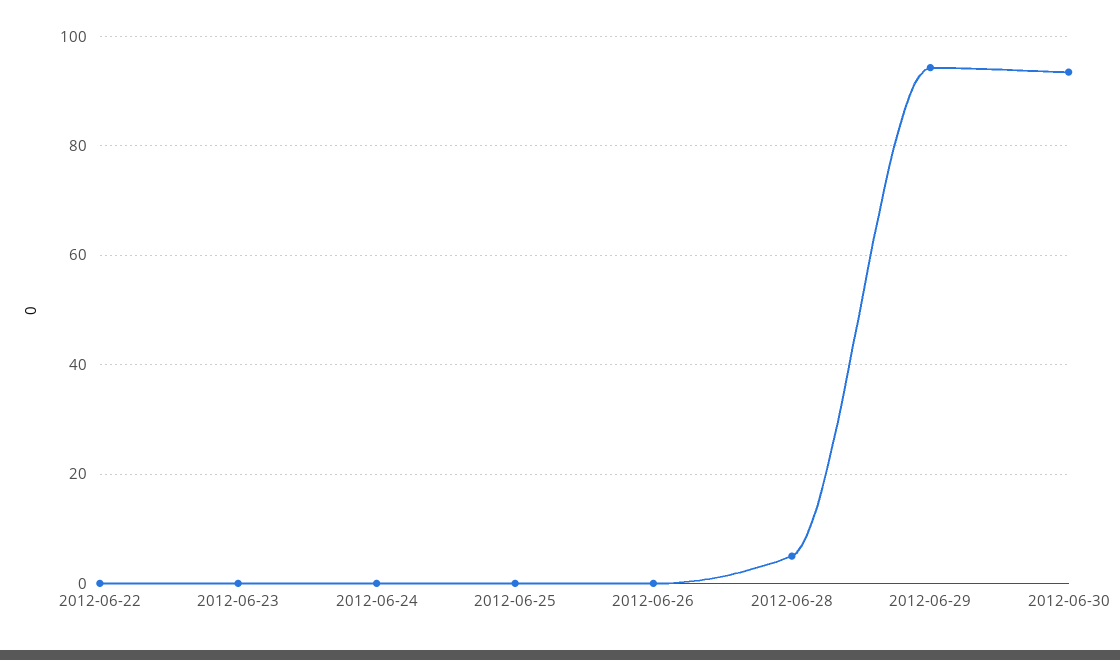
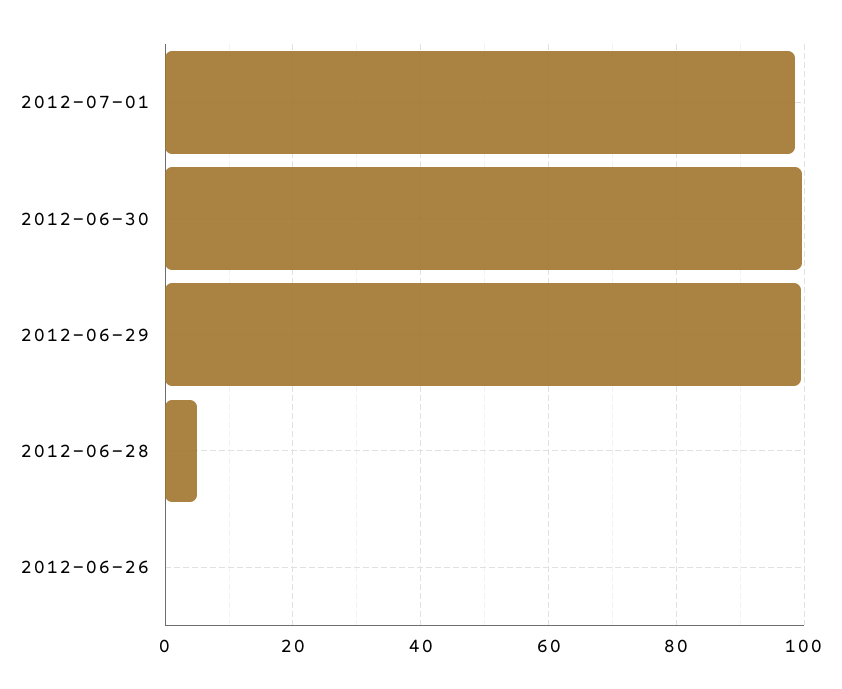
2012-06-22: 0 -> none
2012-06-23: 0 -> none
2012-06-24: 0 -> none
2012-06-25: 0 -> none
2012-06-29: 94 -> 100
2012-06-30: 94 -> 100
2012-07-01: none -> 98

